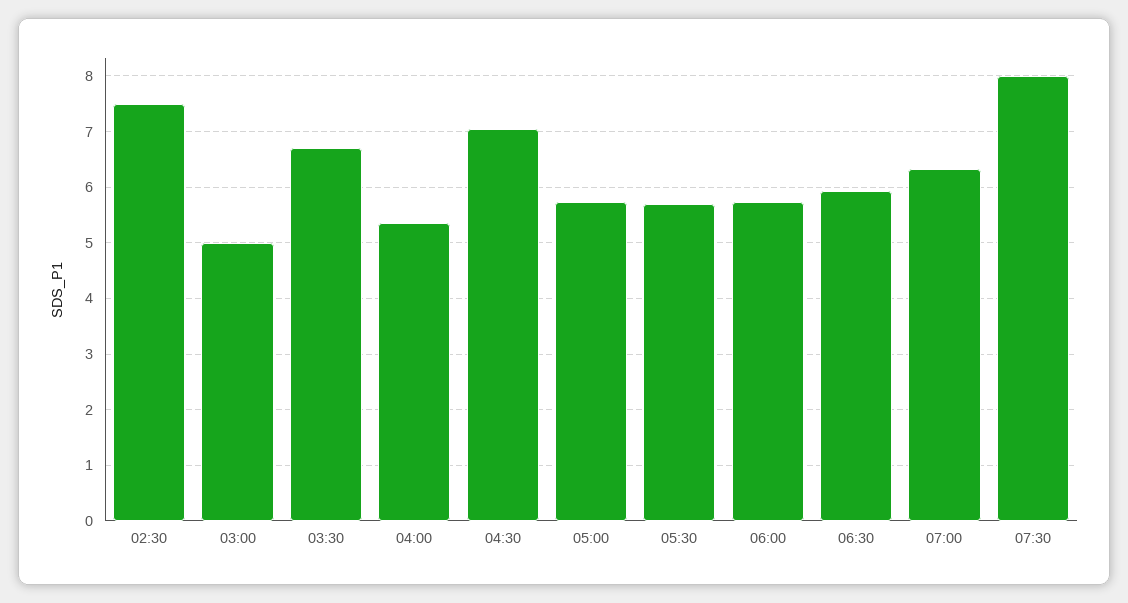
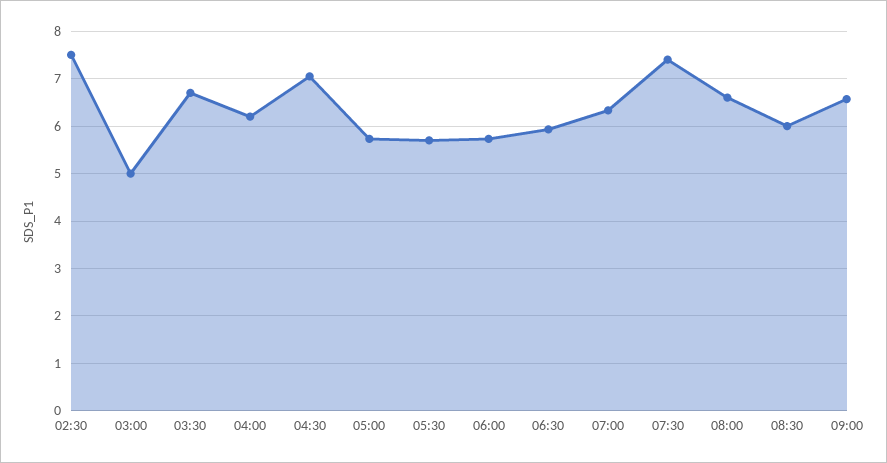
04:00: 5.4 -> 6.2
07:30: 8 -> 7.4
08:00: none -> 6.6
08:30: none -> 6
09:00: none -> 6.6

